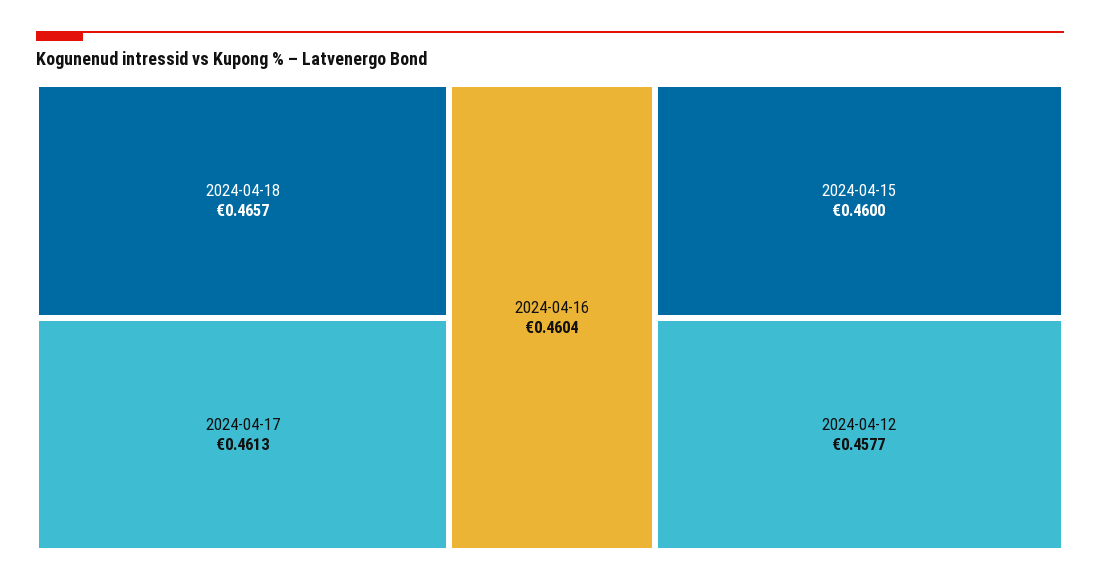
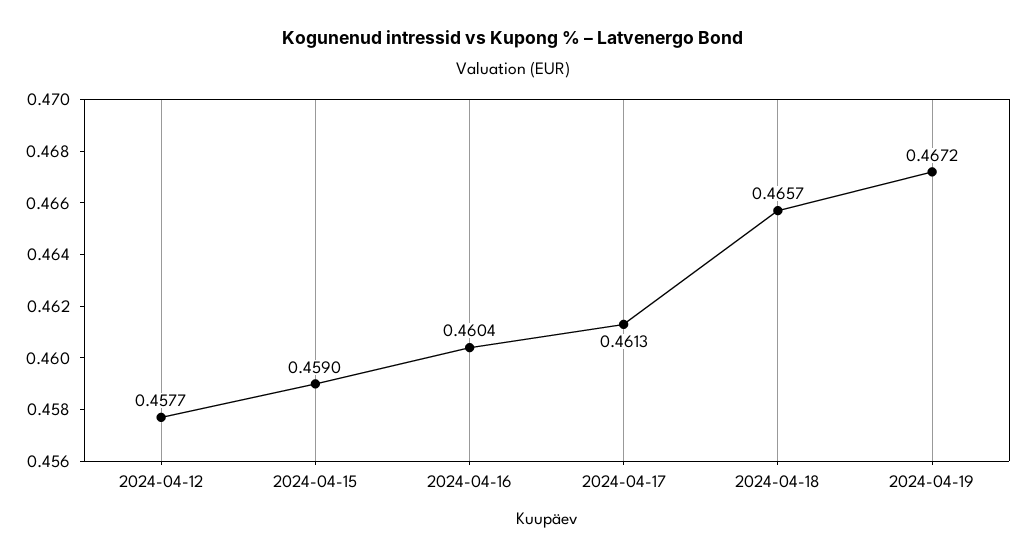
2024-04-15: 0.46 -> 0.459
2024-04-19: none -> 0.4672

